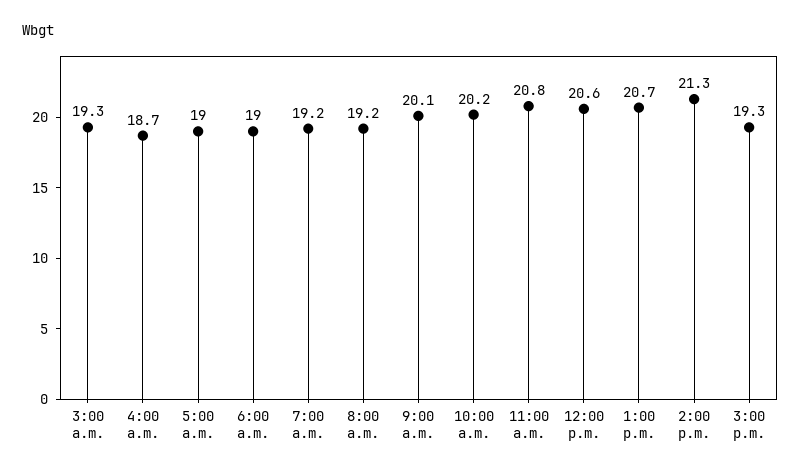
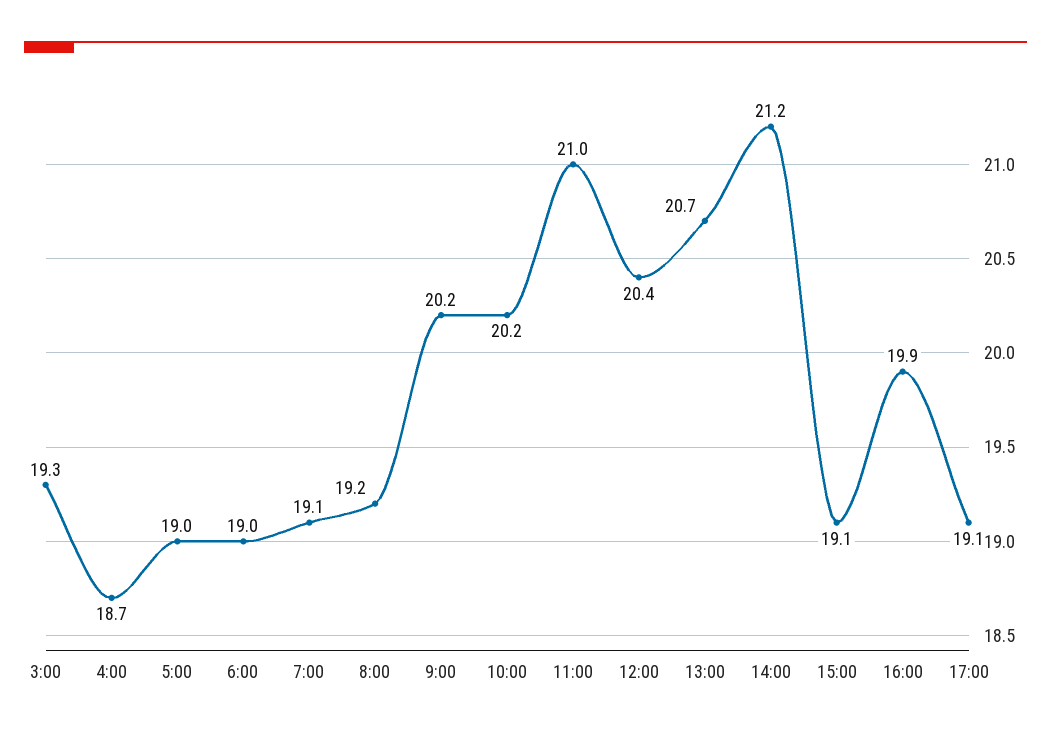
7:00 a.m.: 19.2 -> 19.1
9:00 a.m.: 20.1 -> 20.2
11:00 a.m.: 20.8 -> 21
12:00 p.m.: 20.6 -> 20.4
2:00 p.m.: 21.3 -> 21.2
3:00 p.m.: 19.3 -> 19.1
16:00: none -> 19.9
17:00: none -> 19.1

